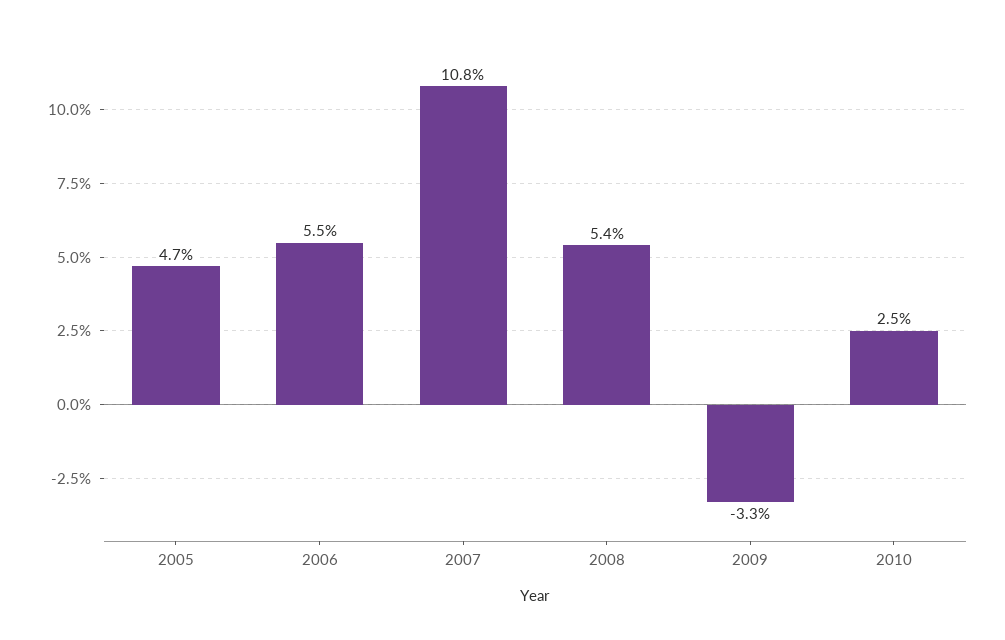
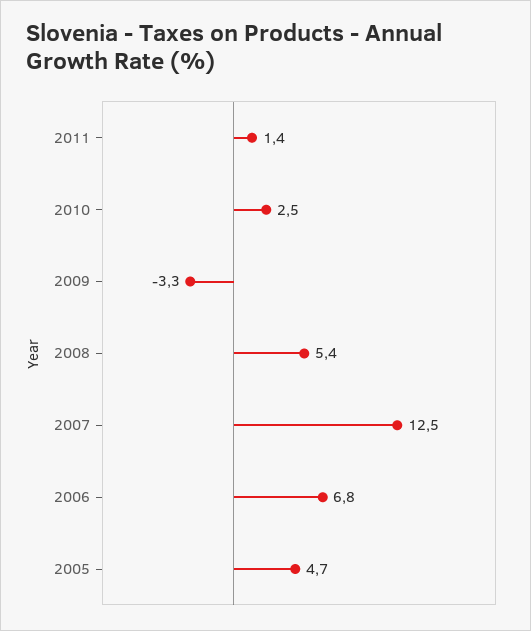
2006: 5.5 -> 6.8
2007: 10.8 -> 12.5
2011: none -> 1.4

